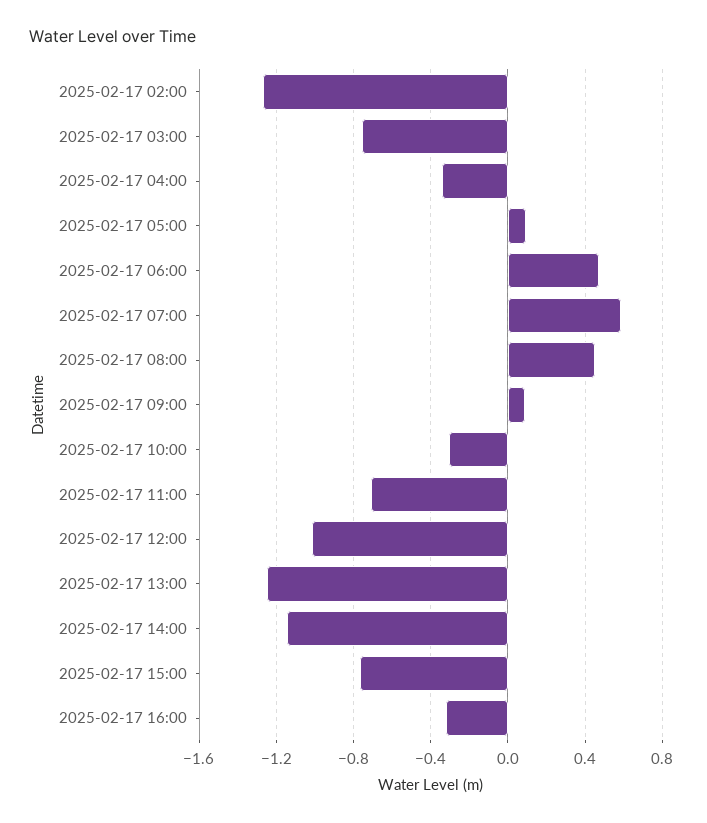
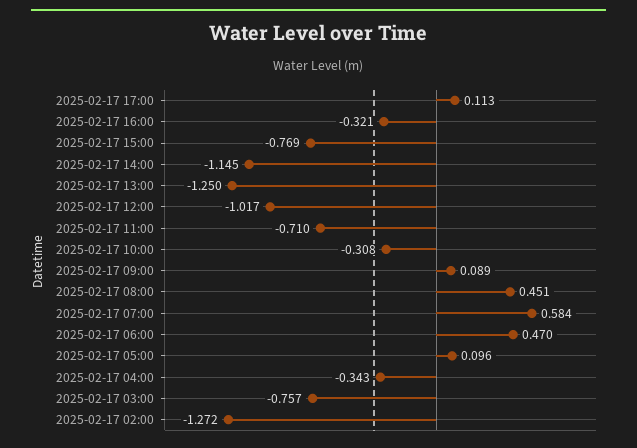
2025-02-17 17:00: none -> 0.113

